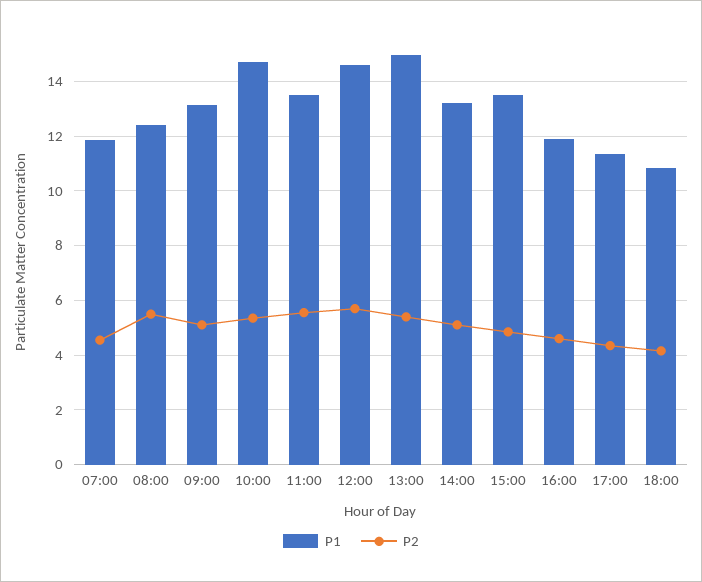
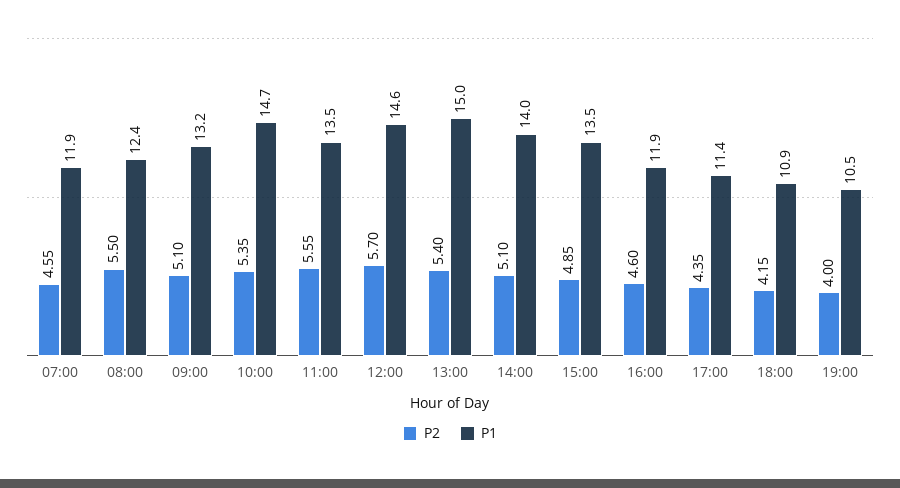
P1, 14:00: 13.25 -> 14
P2, 19:00: none -> 4
P1, 19:00: none -> 10.5

